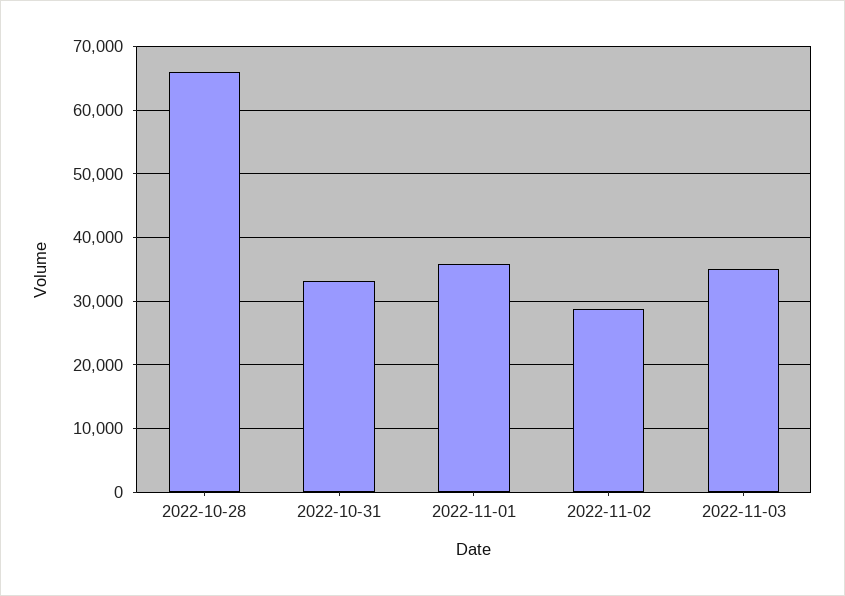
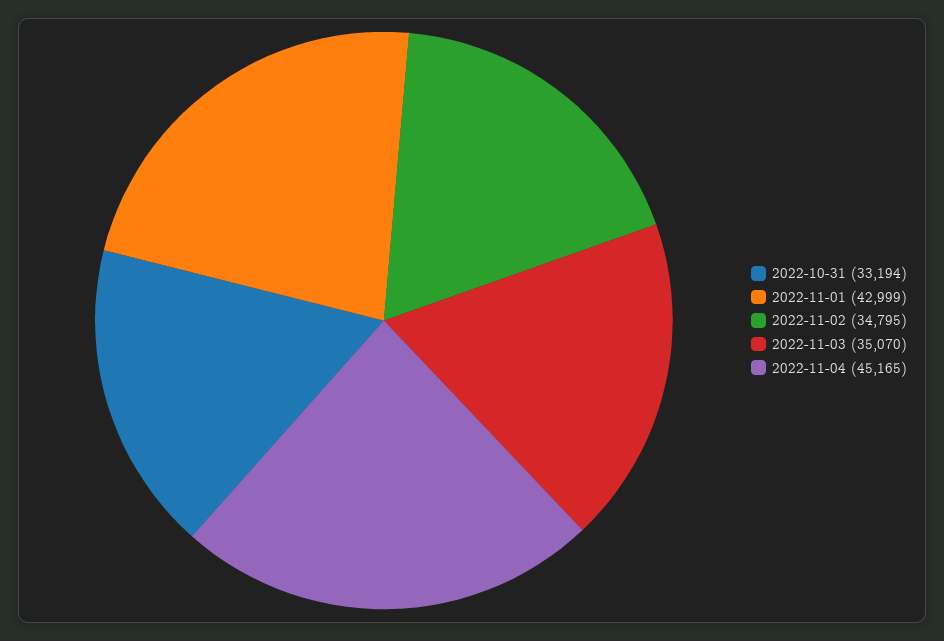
2022-10-28: 66000 -> none
2022-11-01: 36000 -> 42999
2022-11-02: 29000 -> 34795
2022-11-04: none -> 45165

